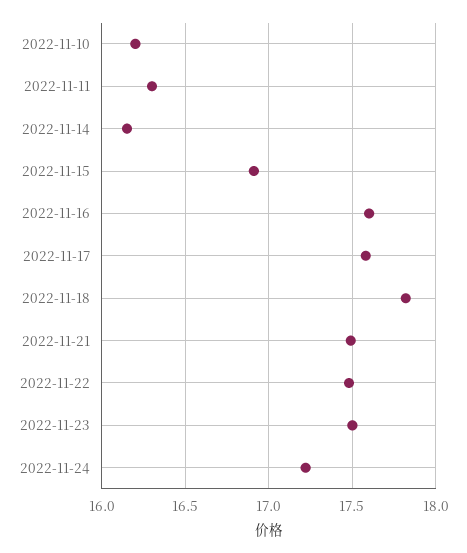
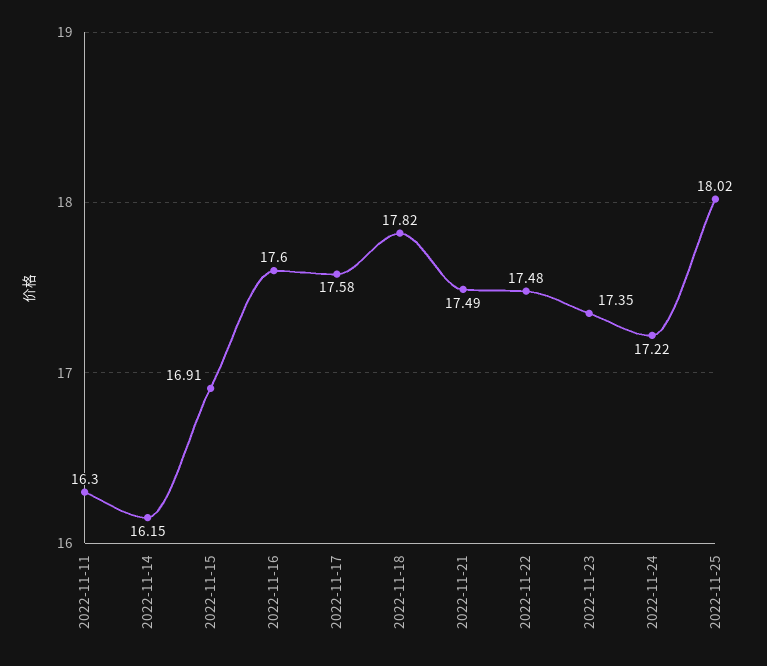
2022-11-10: 16.2 -> none
2022-11-23: 17.5 -> 17.35
2022-11-25: none -> 18.02

